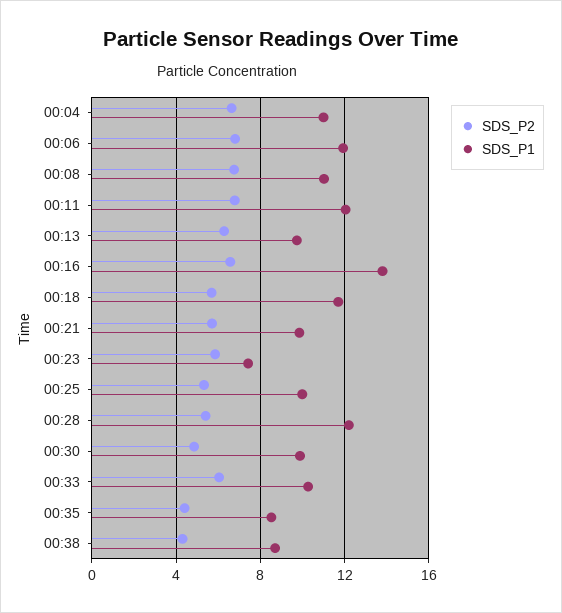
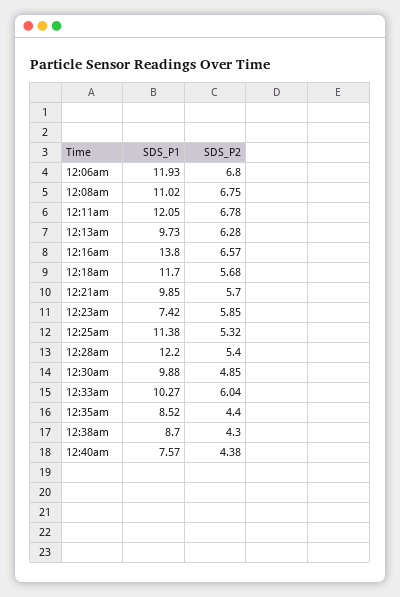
SDS_P2, 00:04: 6.5 -> none
SDS_P1, 00:04: 11 -> none
SDS_P1, 00:25: 10 -> 11.38
SDS_P1, 12:40am: none -> 7.57
SDS_P2, 12:40am: none -> 4.38

